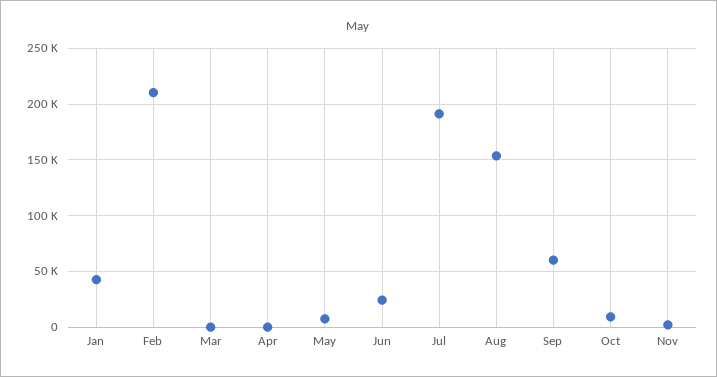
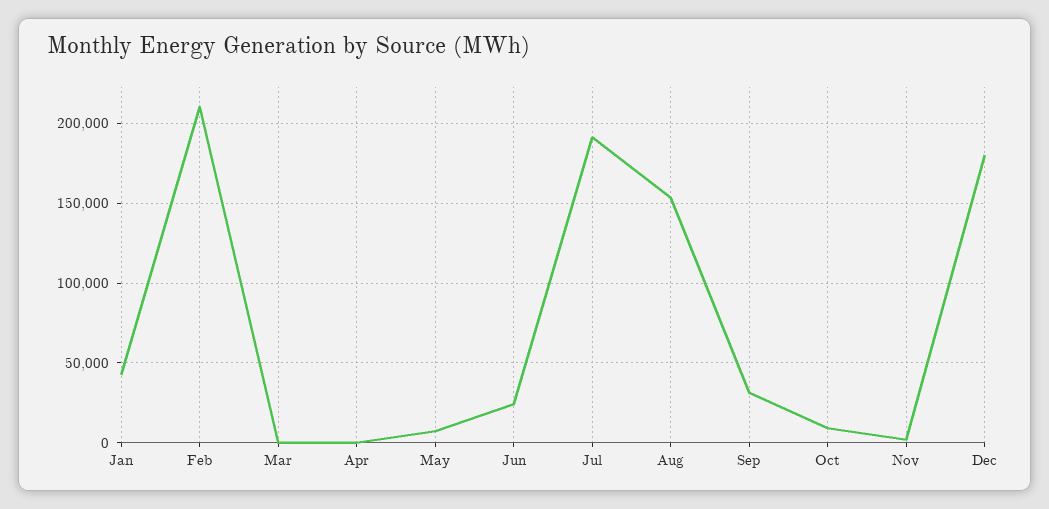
Sep: 60000 -> 30000
Dec: none -> 180000

